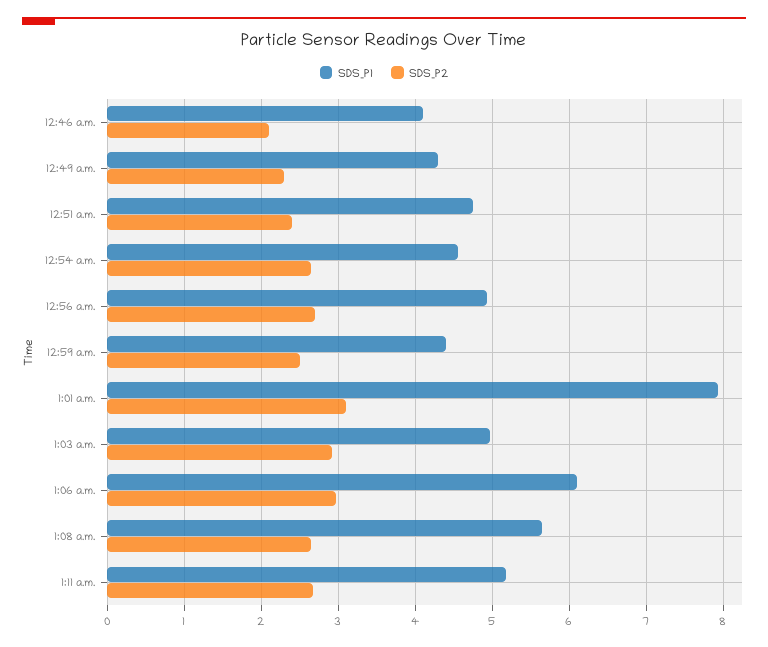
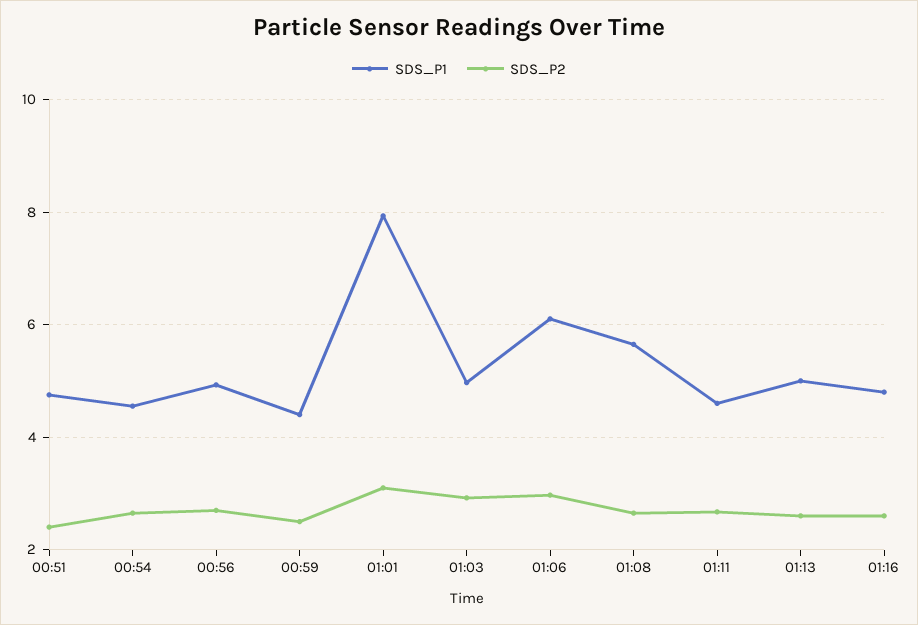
SDS_P1, 12:46 a.m.: 4.1 -> none
SDS_P2, 12:46 a.m.: 2.1 -> none
SDS_P1, 12:49 a.m.: 4.3 -> none
SDS_P2, 12:49 a.m.: 2.3 -> none
SDS_P1, 1:11 a.m.: 5.2 -> 4.6
SDS_P1, 01:13: none -> 5
SDS_P2, 01:13: none -> 2.6
SDS_P1, 01:16: none -> 4.8
SDS_P2, 01:16: none -> 2.6

